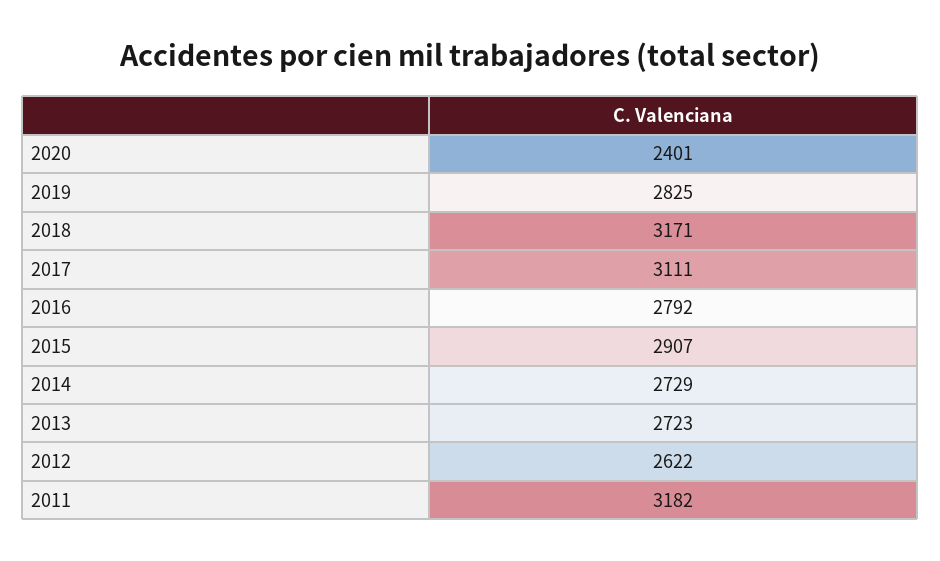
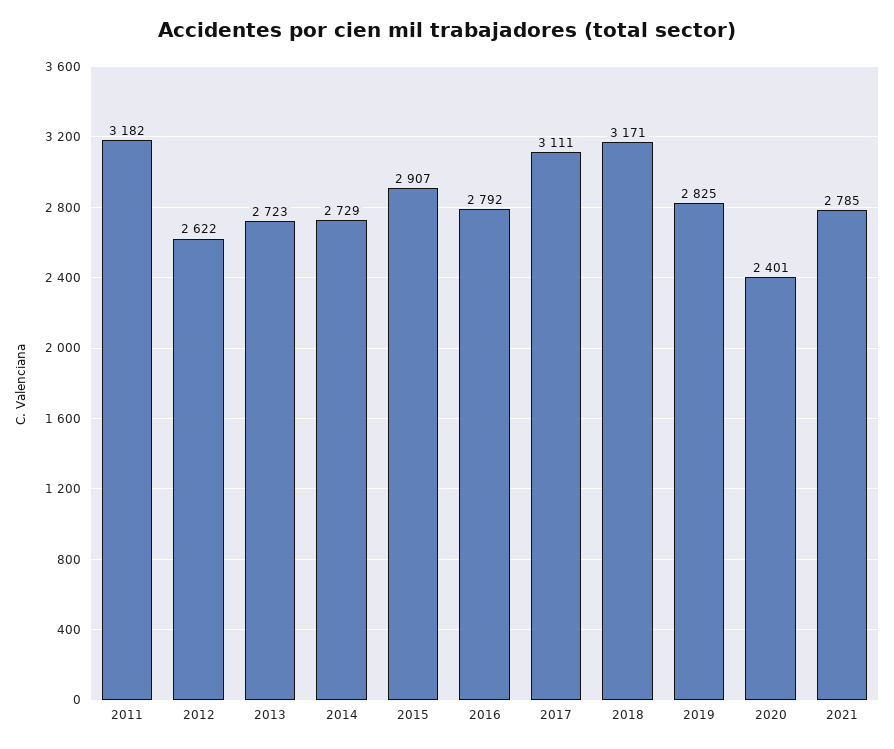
2021: none -> 2785

